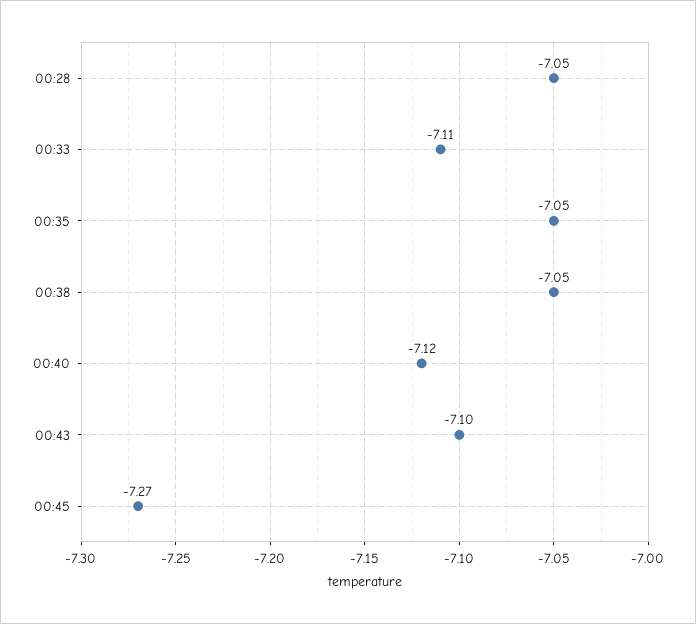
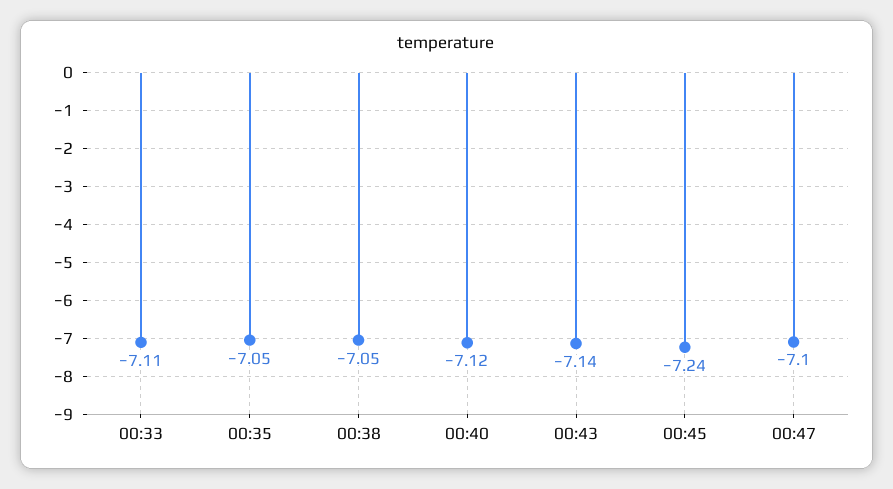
00:28: -7.05 -> none
00:43: -7.1 -> -7.14
00:45: -7.27 -> -7.24
00:47: none -> -7.1

